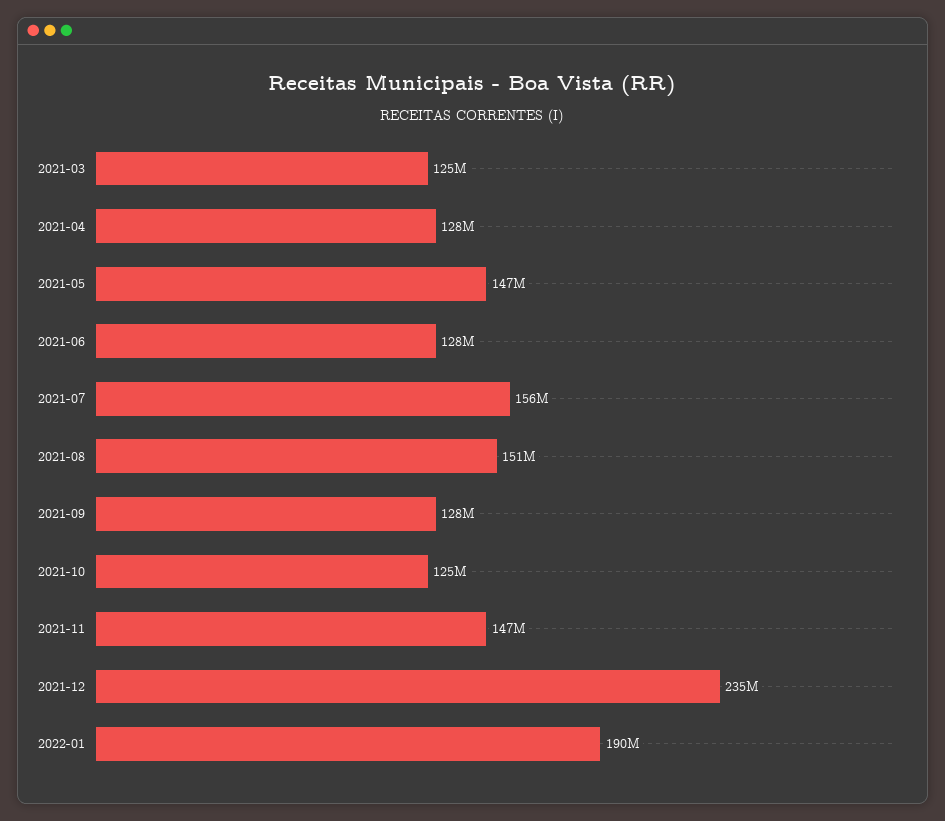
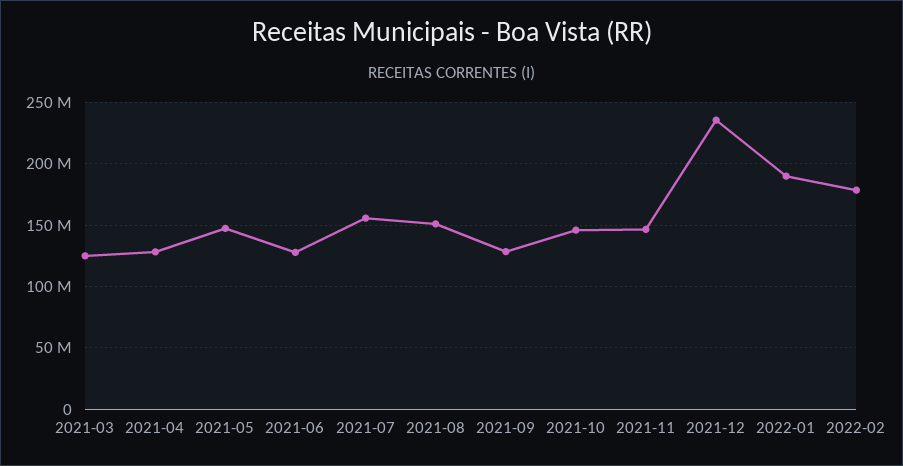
2021-10: 125000000 -> 145000000
2022-02: none -> 180000000

